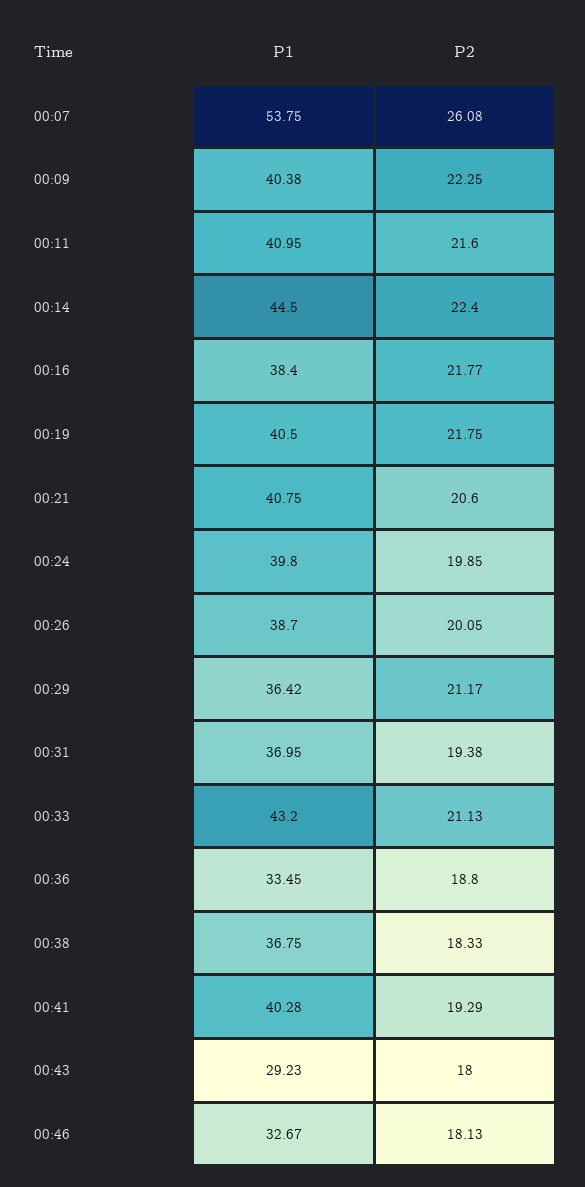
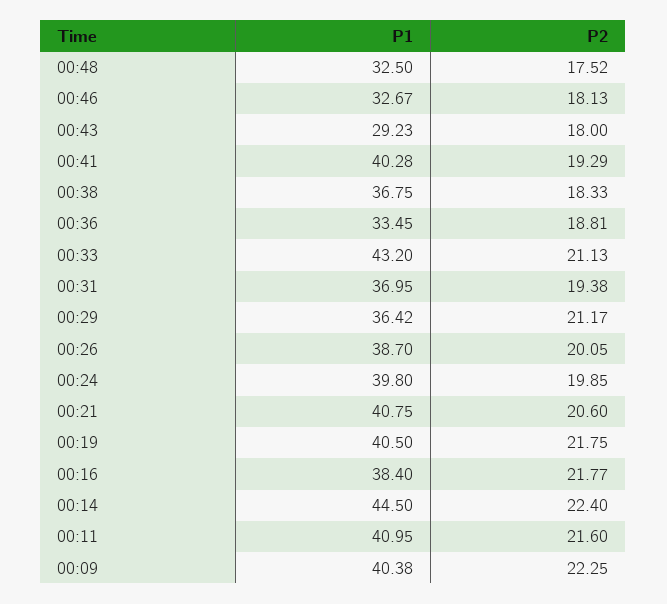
P1, 00:07: 53.75 -> none
P2, 00:07: 26.08 -> none
P2, 00:36: 18.8 -> 18.81
P1, 00:48: none -> 32.5
P2, 00:48: none -> 17.52

